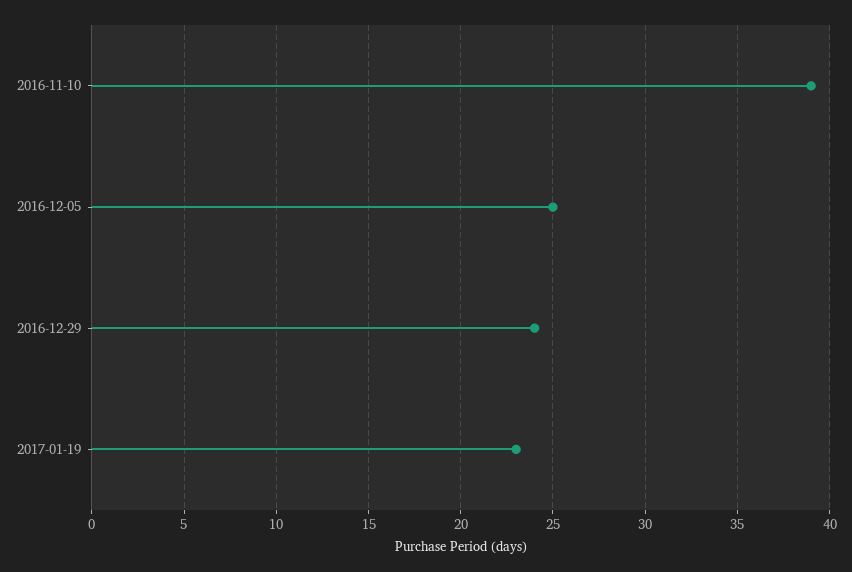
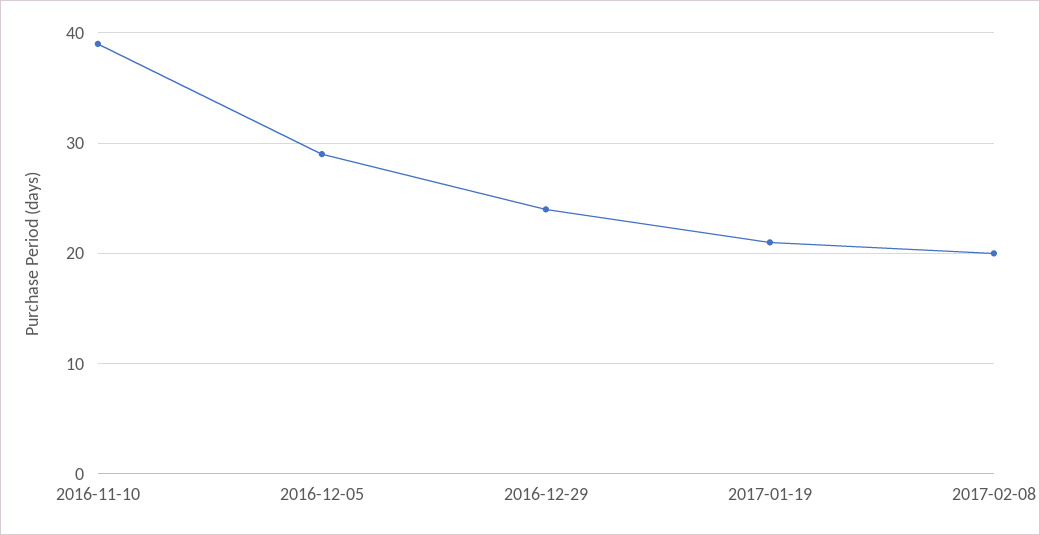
2016-12-05: 25 -> 29
2017-01-19: 23 -> 21
2017-02-08: none -> 20

